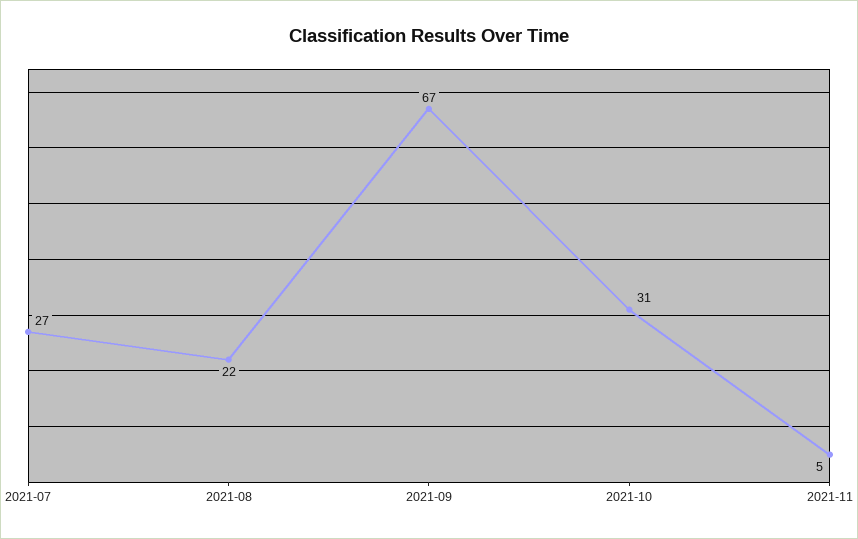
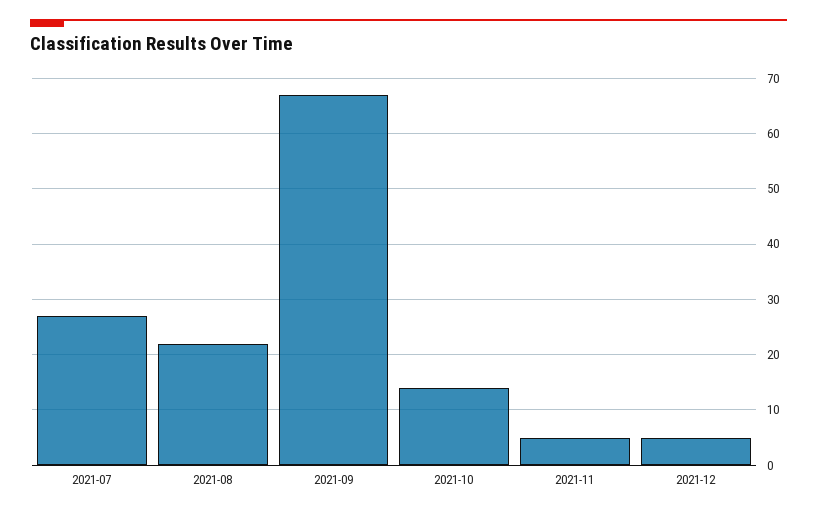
2021-10: 31 -> 15
2021-12: none -> 5

